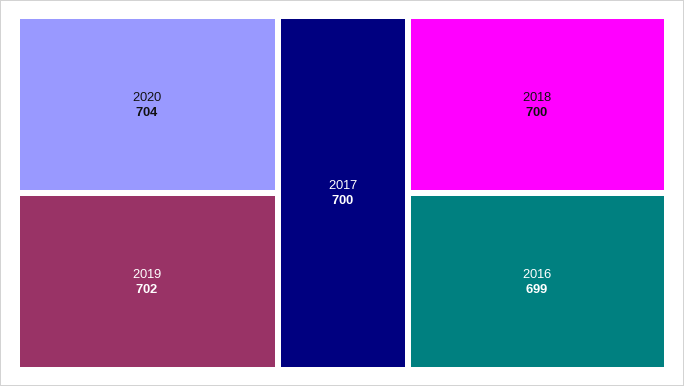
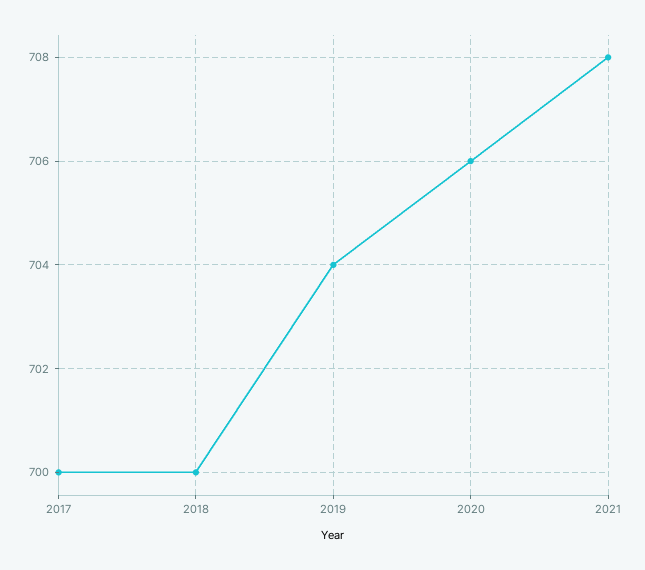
2020: 704 -> 706
2019: 702 -> 704
2016: 699 -> none
2021: none -> 708

